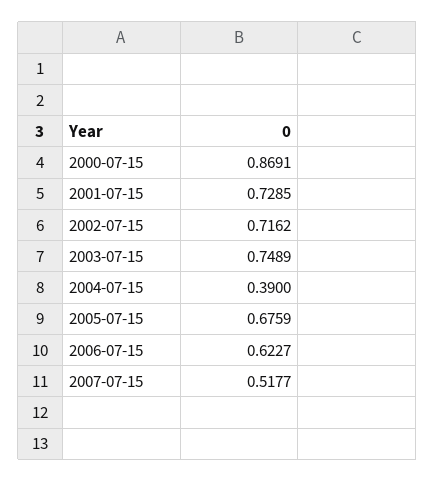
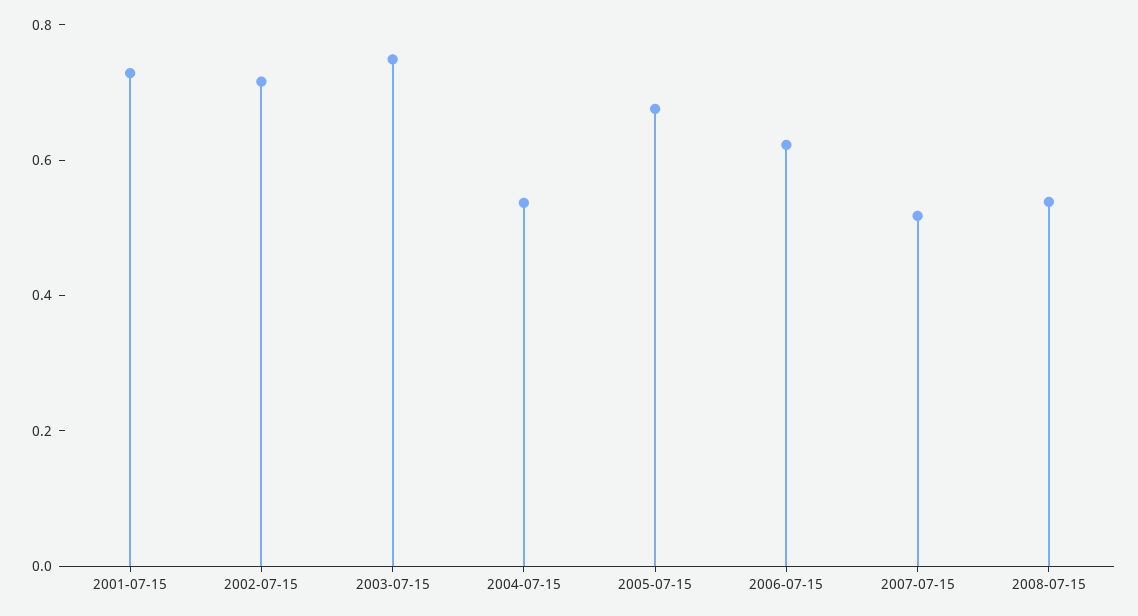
2000-07-15: 0.8691 -> none
2004-07-15: 0.39 -> 0.55
2008-07-15: none -> 0.55

